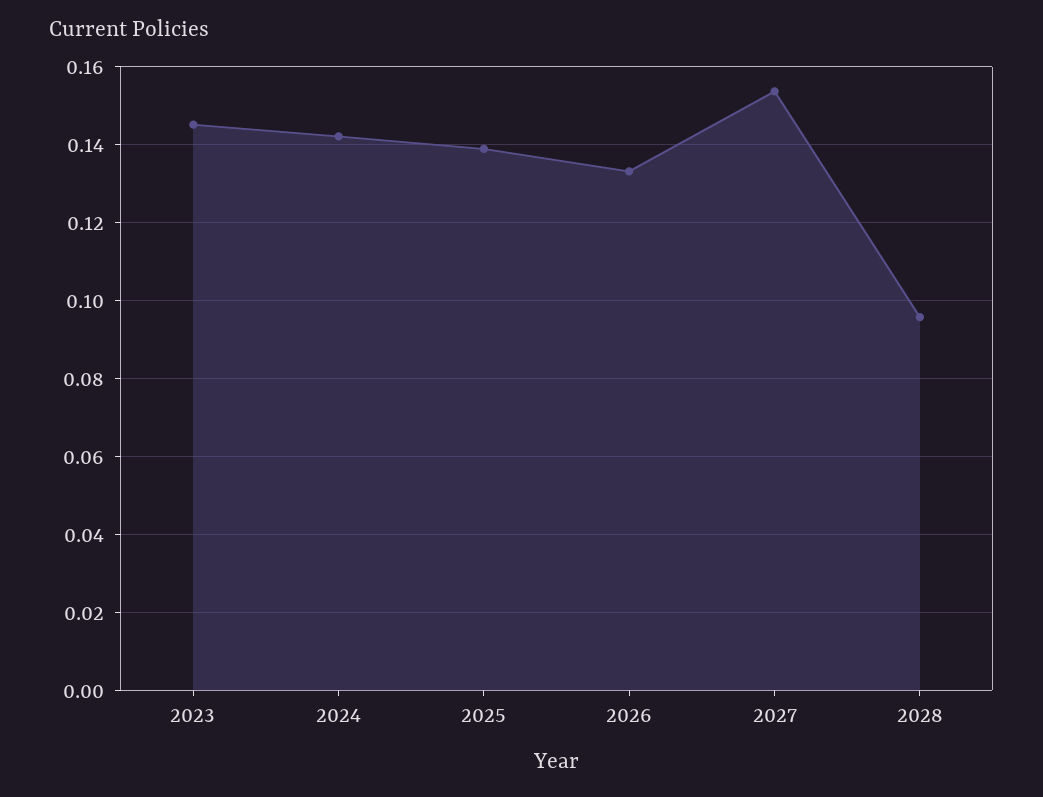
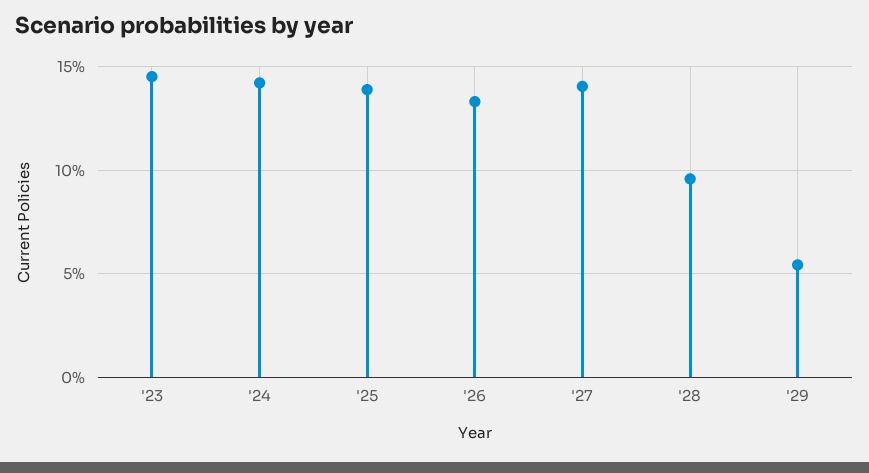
2027: 0.154 -> 0.14
'29: none -> 0.055

